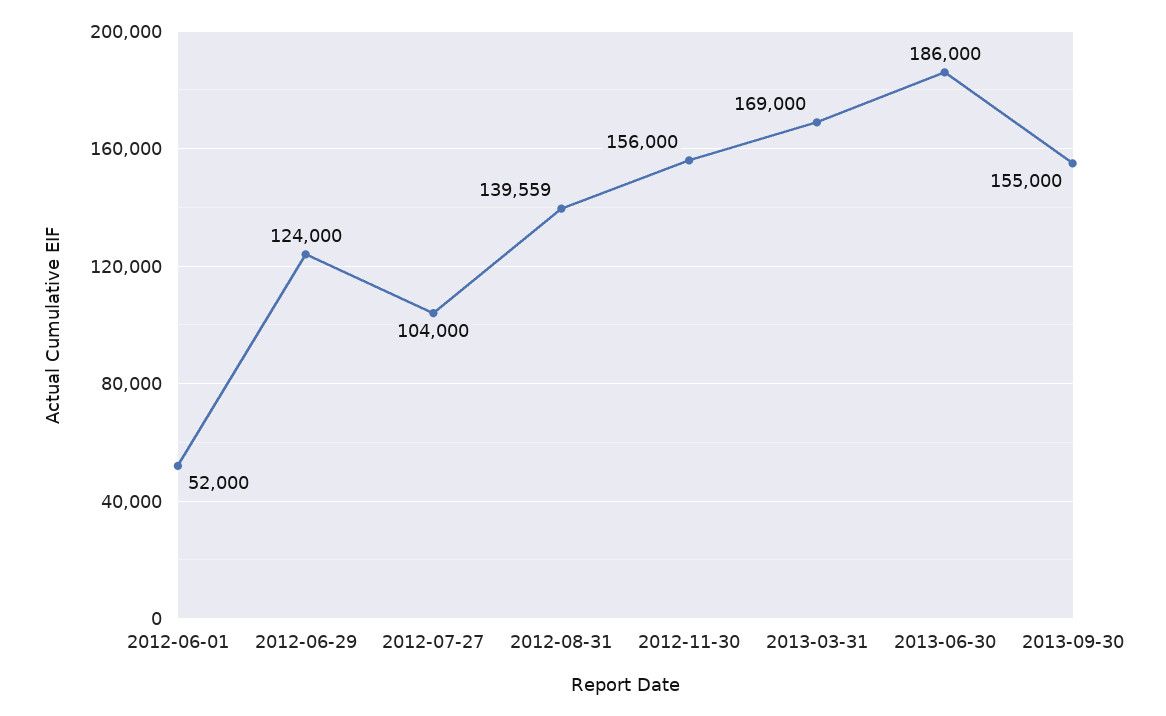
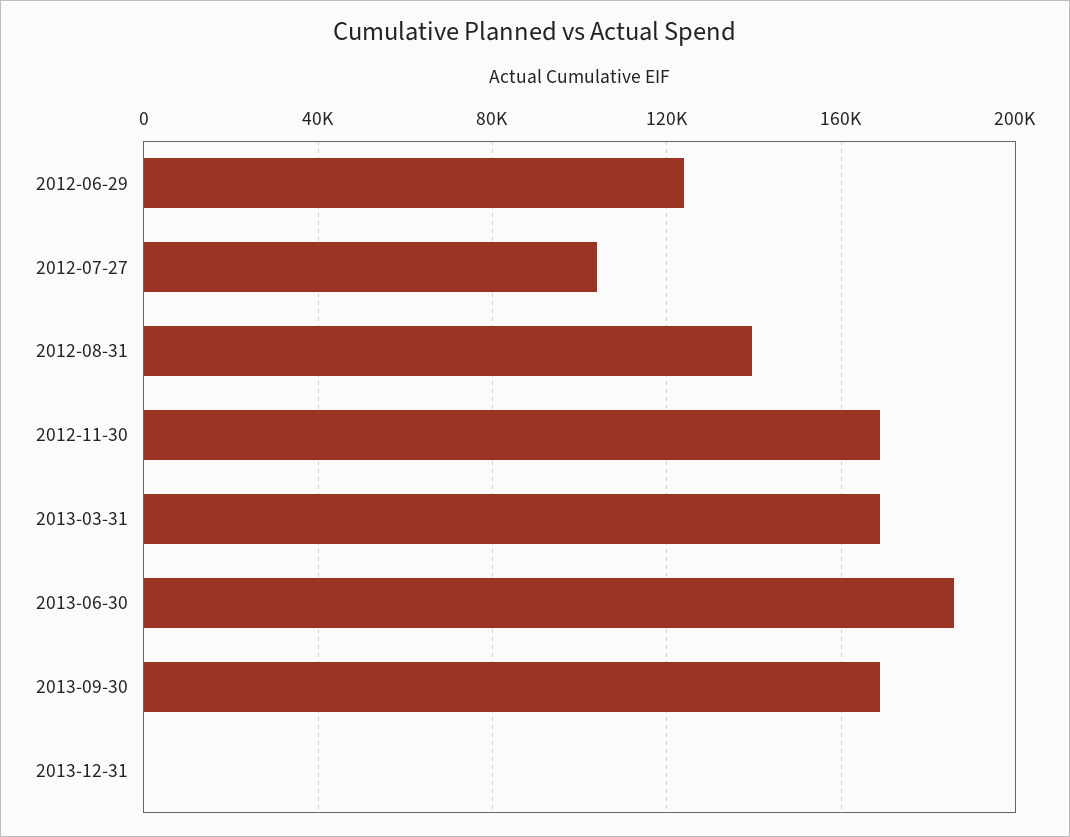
2012-06-01: 52000 -> none
2012-11-30: 156000 -> 170000
2013-09-30: 155000 -> 170000
2013-12-31: none -> 0

